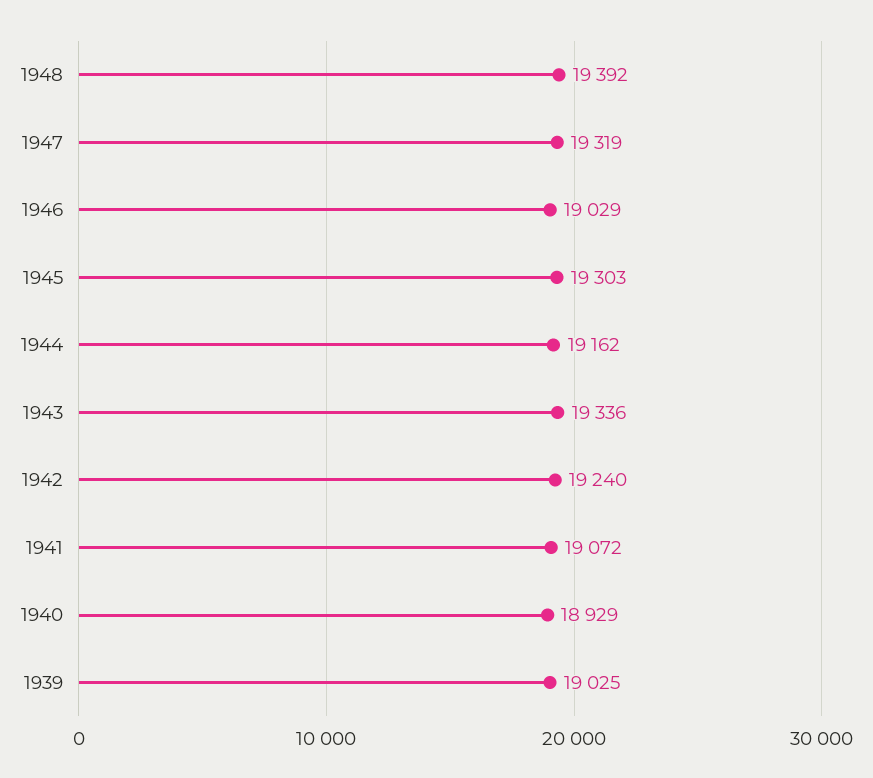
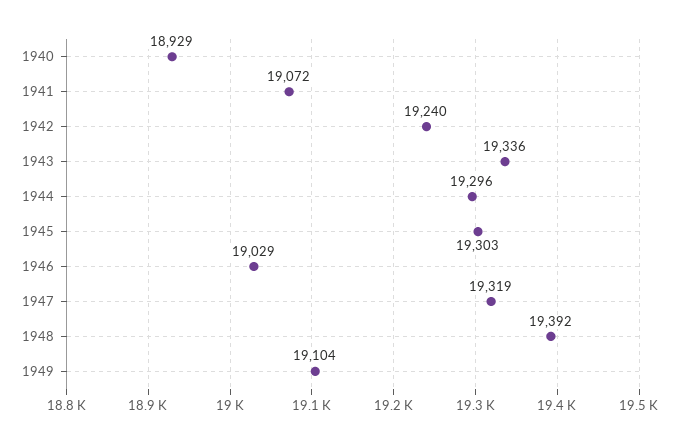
1944: 19162 -> 19296
1939: 19025 -> none
1949: none -> 19104

